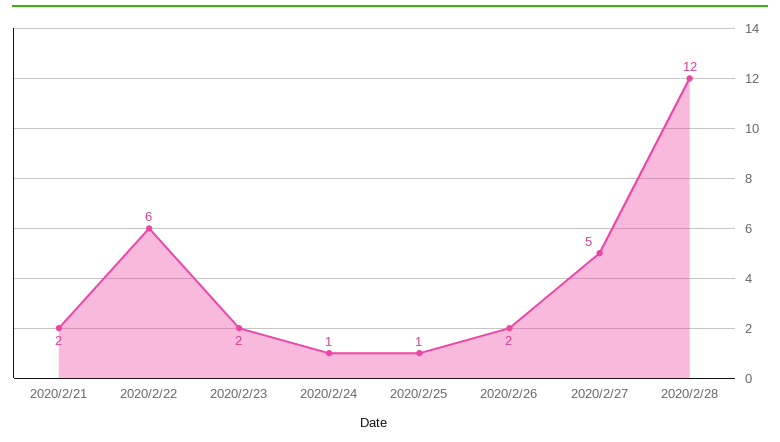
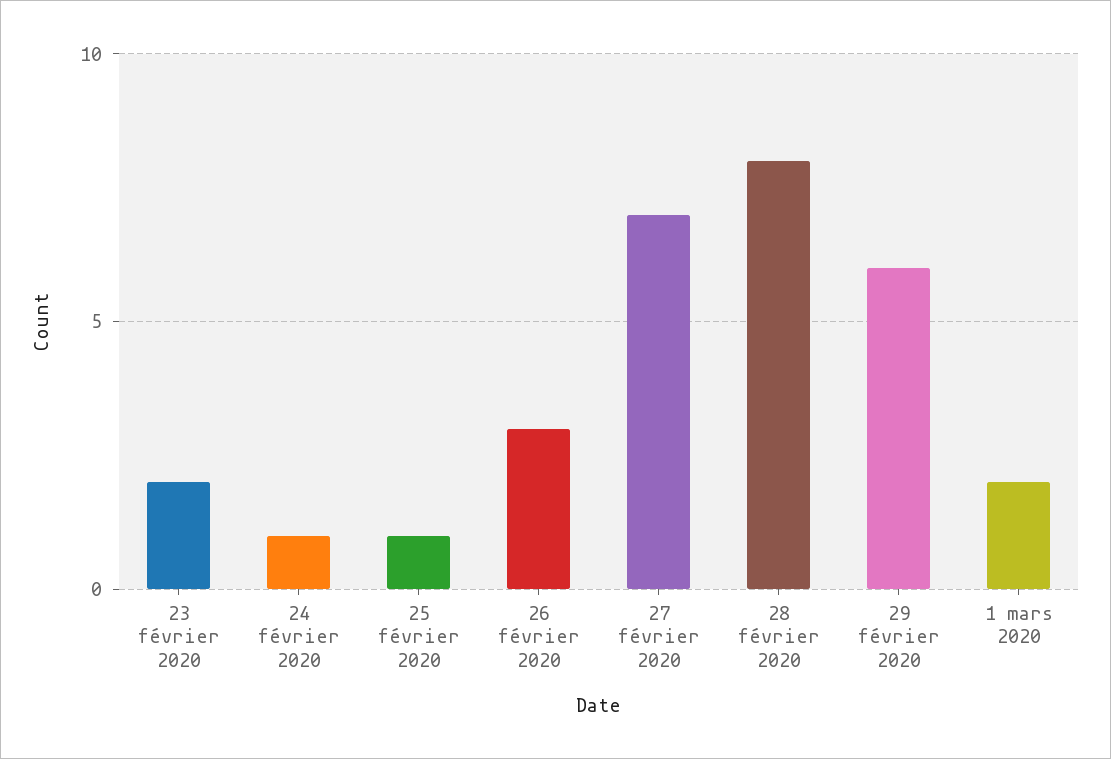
2020/2/21: 2 -> none
2020/2/22: 6 -> none
2020/2/26: 2 -> 3
2020/2/27: 5 -> 7
2020/2/28: 12 -> 8
29 février 2020: none -> 6
1 mars 2020: none -> 2

